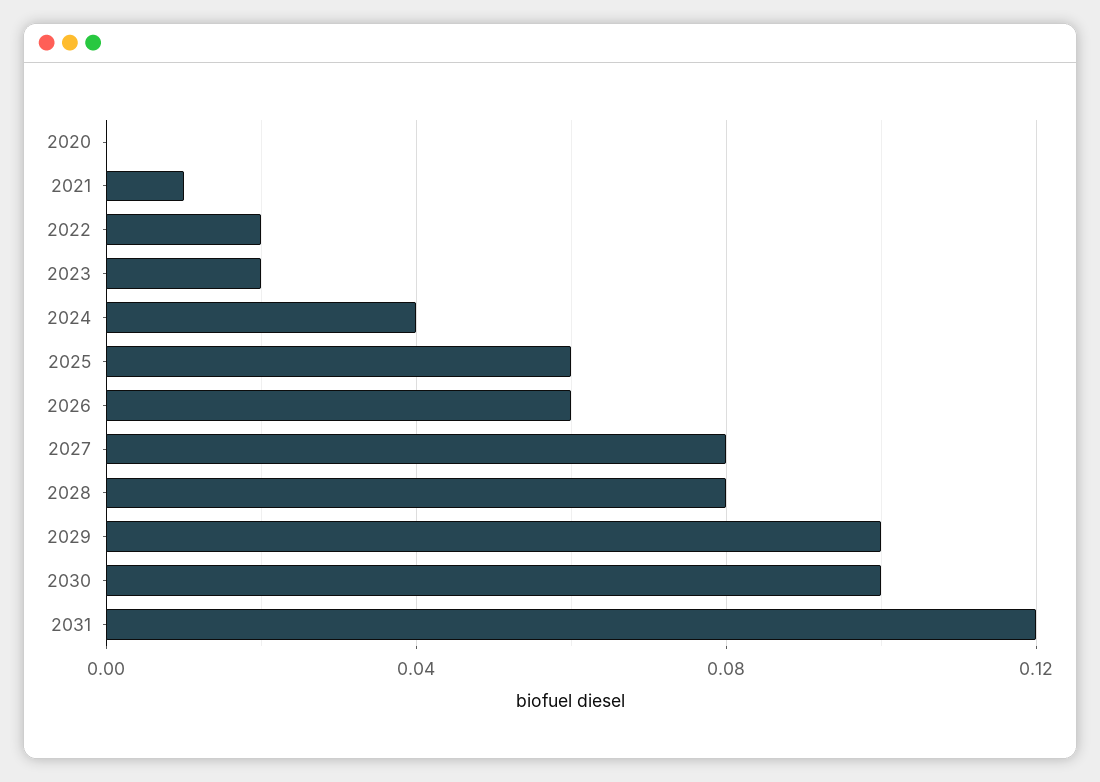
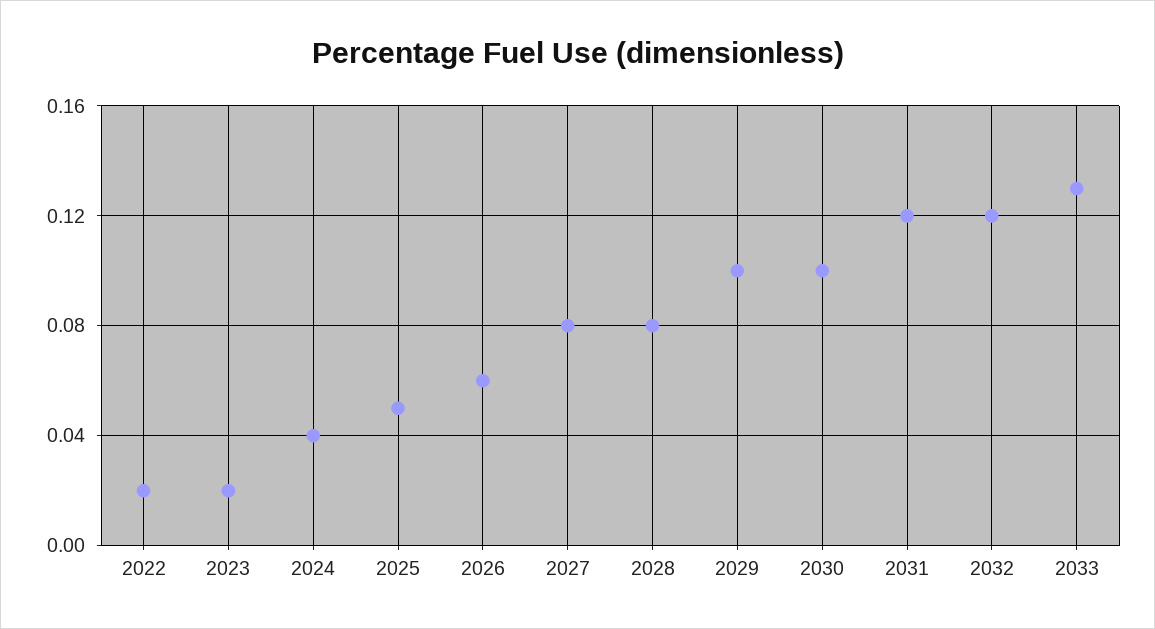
2020: 0 -> none
2021: 0.01 -> none
2025: 0.06 -> 0.05
2032: none -> 0.12
2033: none -> 0.13

